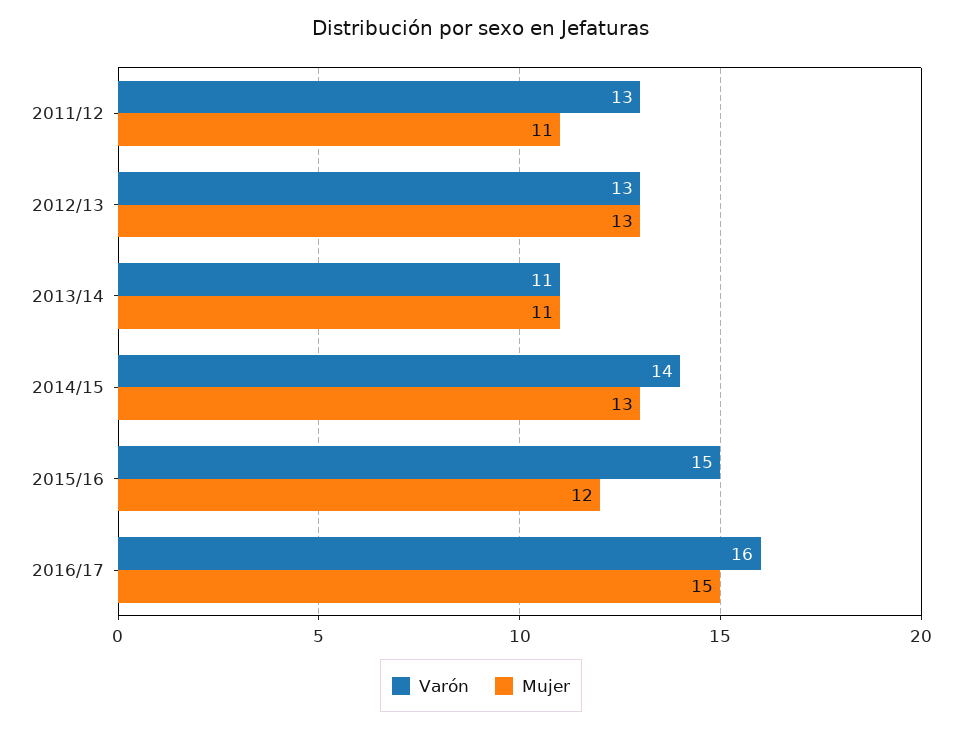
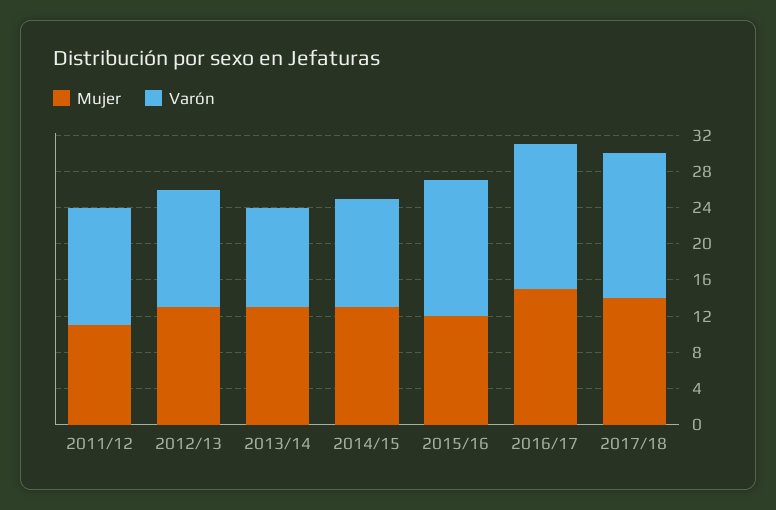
Mujer, 2013/14: 11 -> 13
Varón, 2014/15: 14 -> 12
Mujer, 2017/18: none -> 14
Varón, 2017/18: none -> 16

